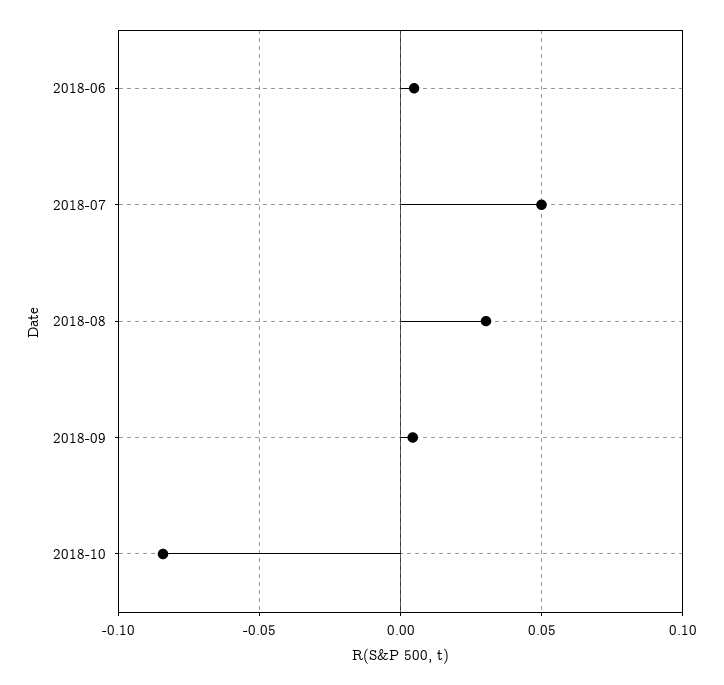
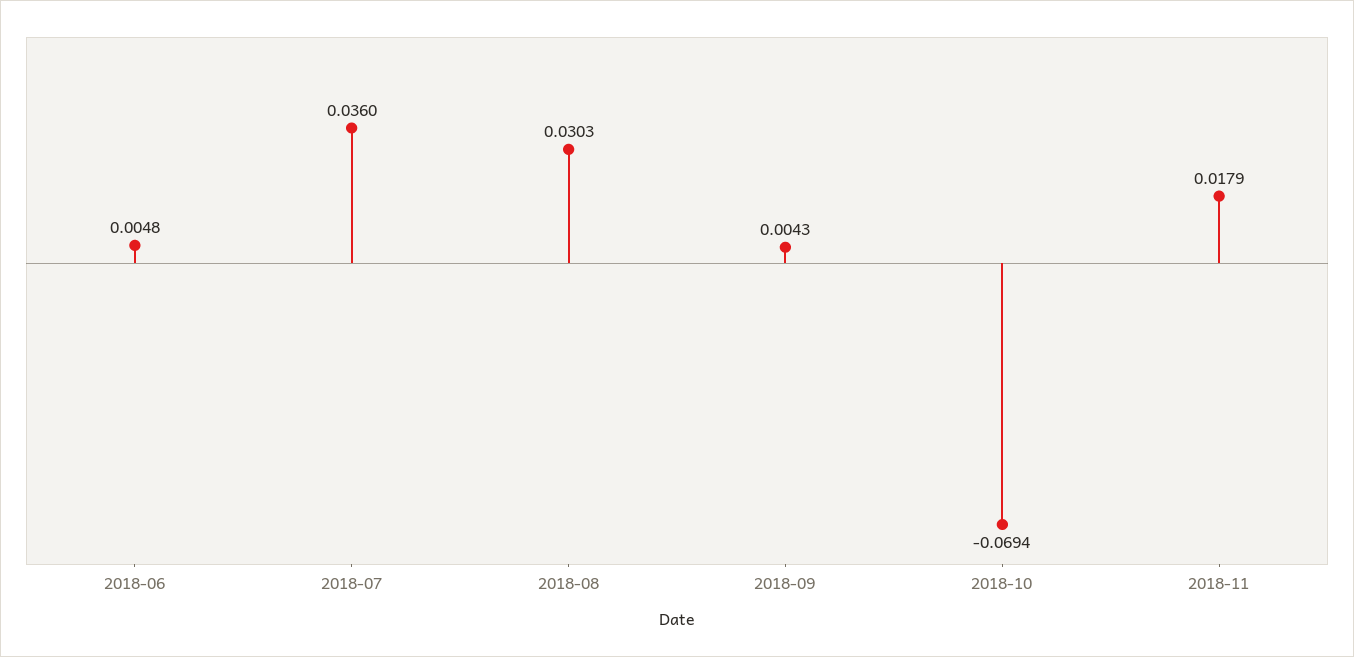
2018-07: 0.05 -> 0.036
2018-10: -0.085 -> -0.0694
2018-11: none -> 0.0179

